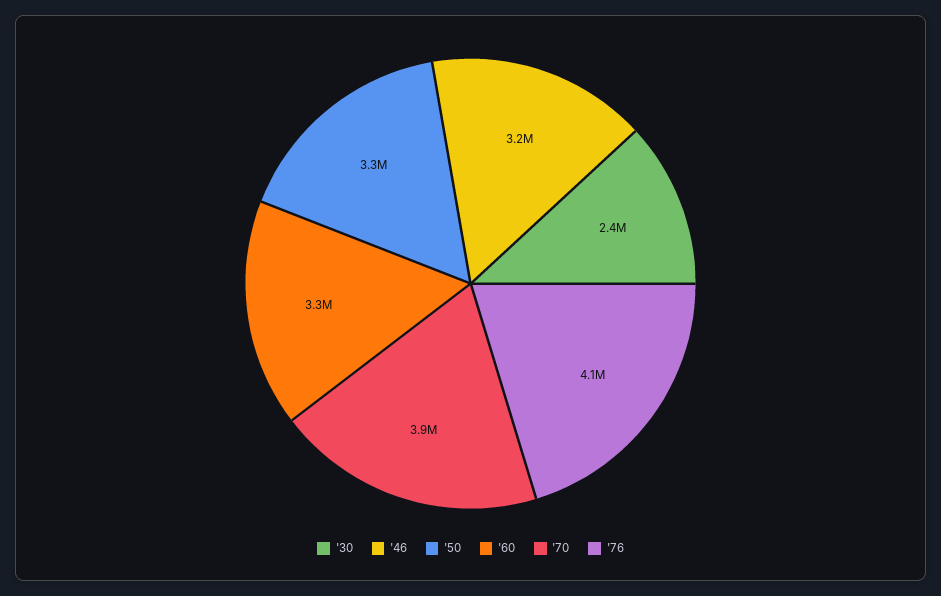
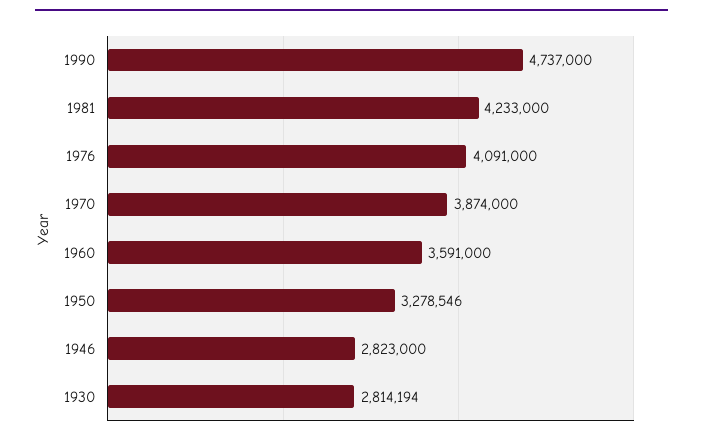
'30: 2400000 -> 2814194
'46: 3200000 -> 2823000
'60: 3300000 -> 3591000
1990: none -> 4737000
1981: none -> 4233000

